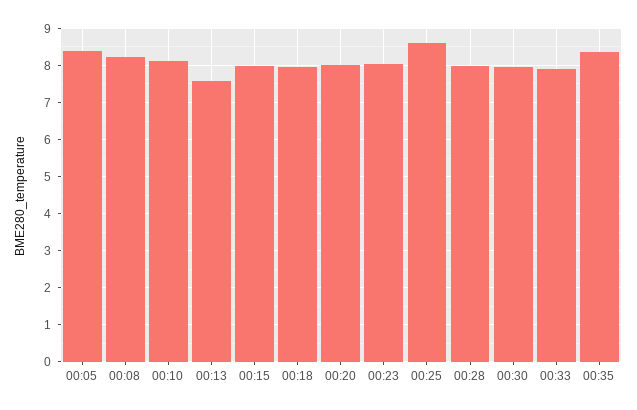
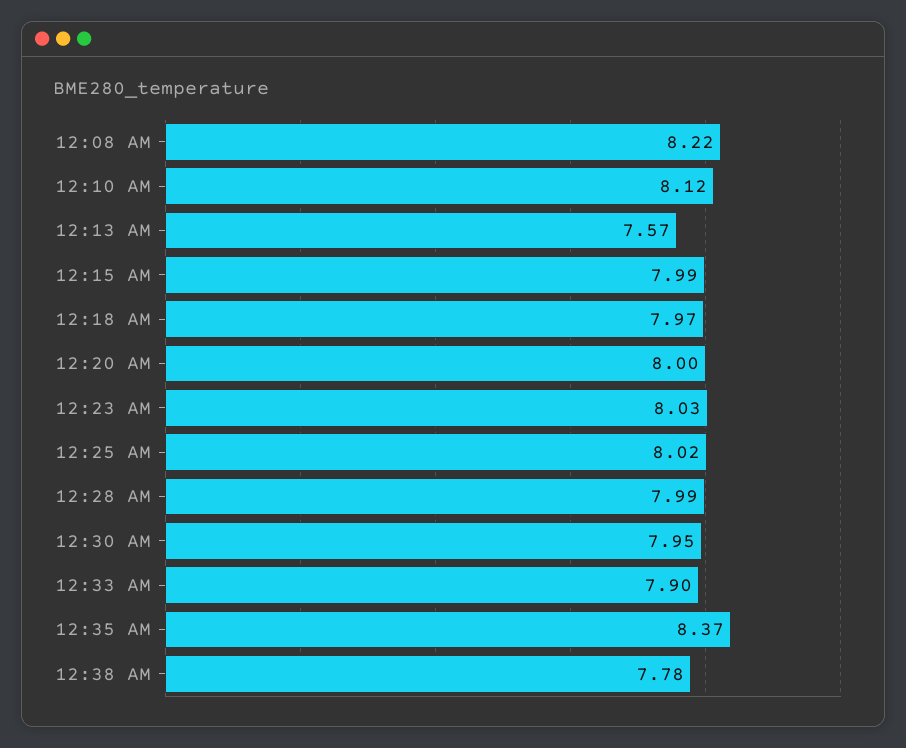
00:05: 8.4 -> none
00:25: 8.6 -> 8.02
12:38 AM: none -> 7.78

